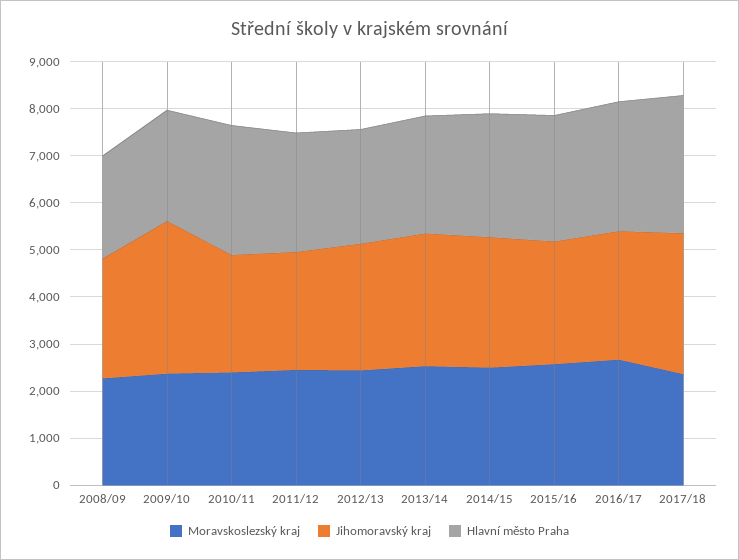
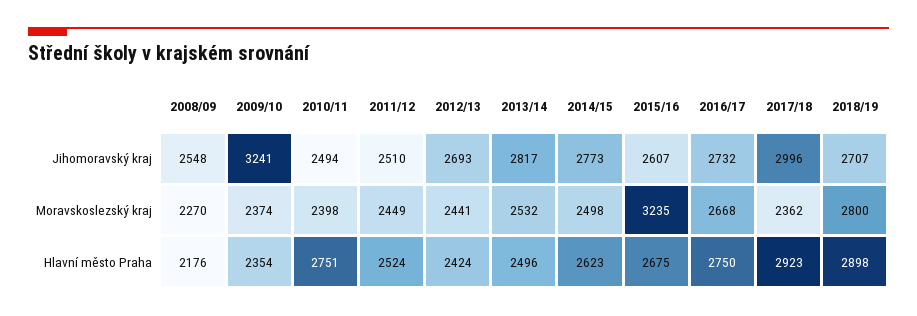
Moravskoslezský kraj, 2015/16: 2600 -> 3235
Jihomoravský kraj, 2018/19: none -> 2707
Moravskoslezský kraj, 2018/19: none -> 2800
Hlavní město Praha, 2018/19: none -> 2898

